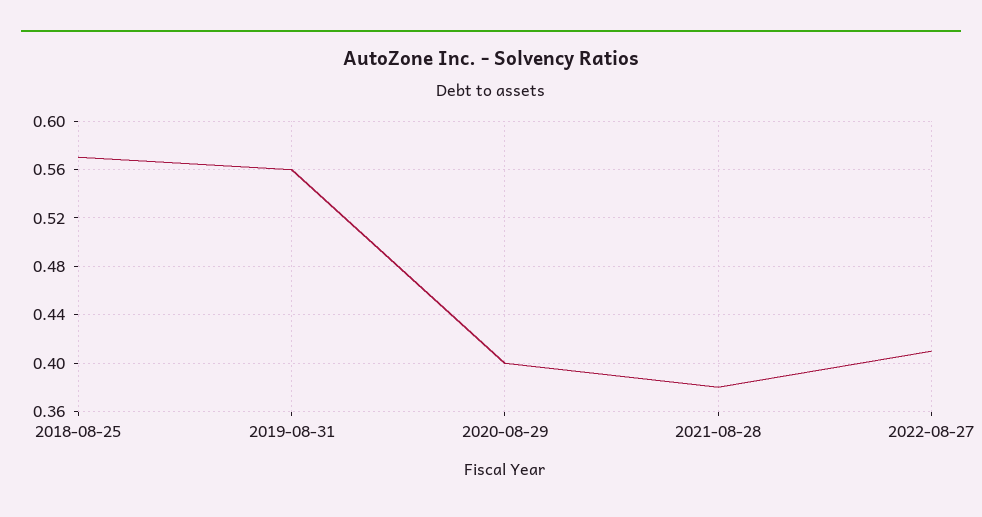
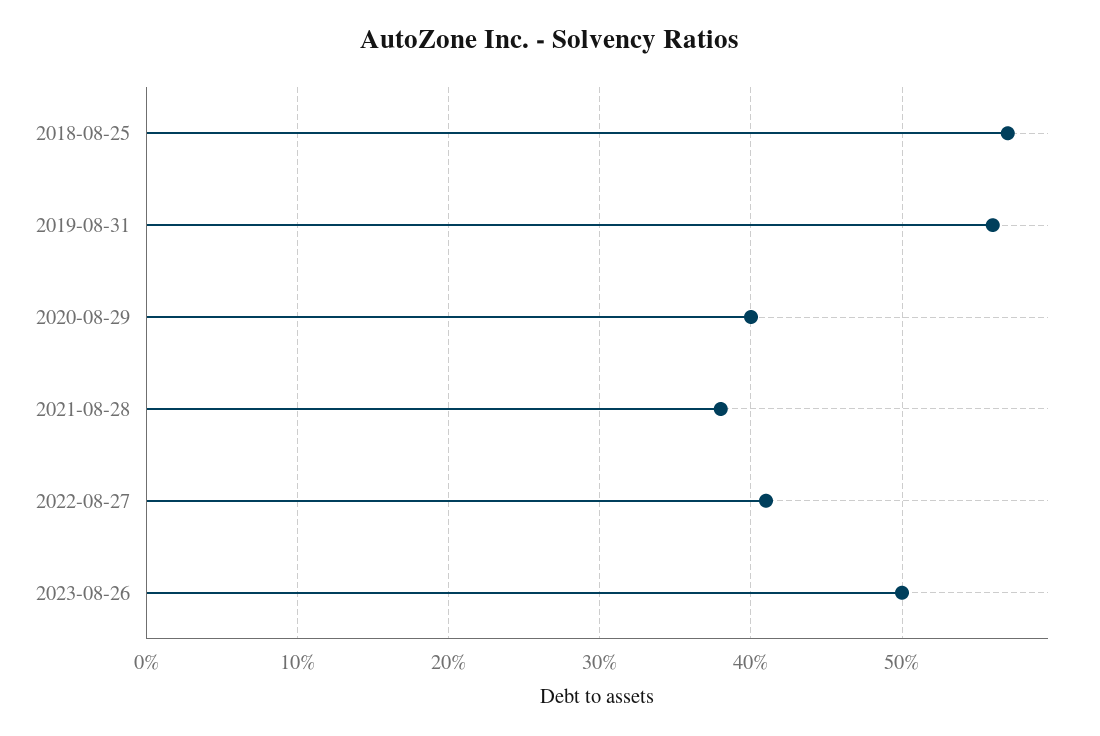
2023-08-26: none -> 0.5

